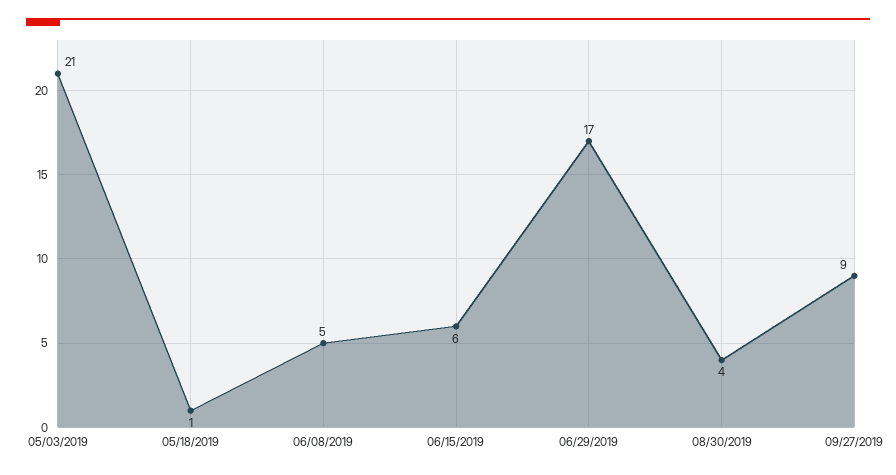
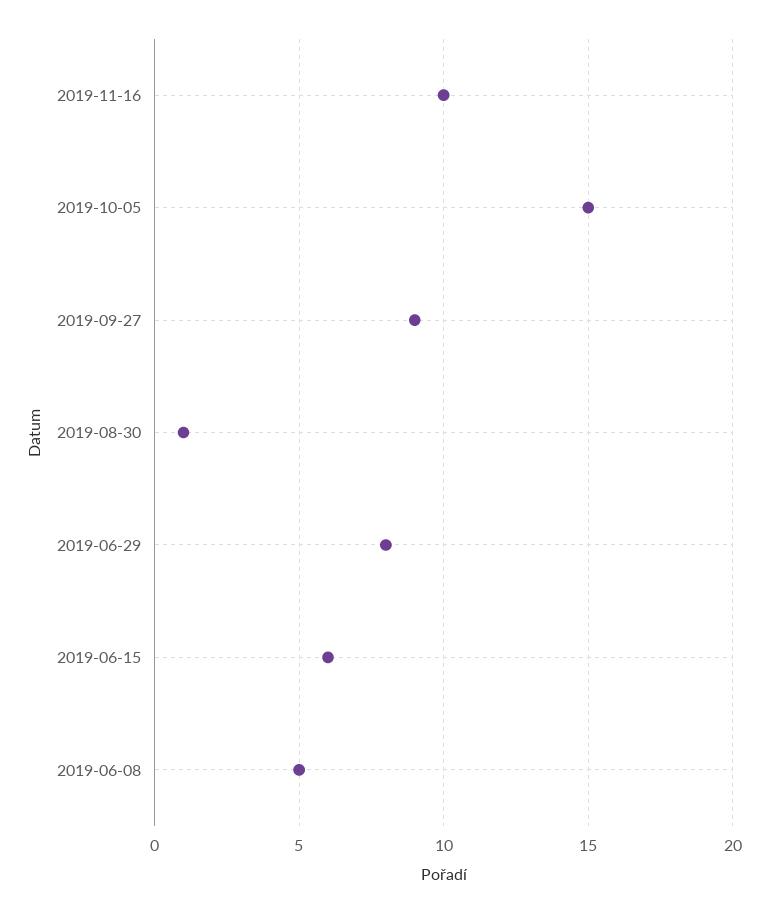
05/03/2019: 21 -> none
05/18/2019: 1 -> none
06/29/2019: 17 -> 8
08/30/2019: 4 -> 1
2019-11-16: none -> 10
2019-10-05: none -> 15

